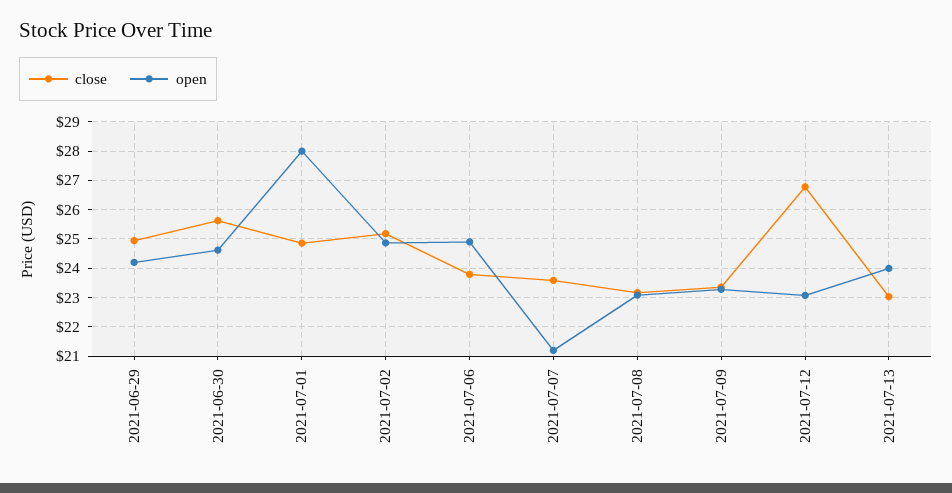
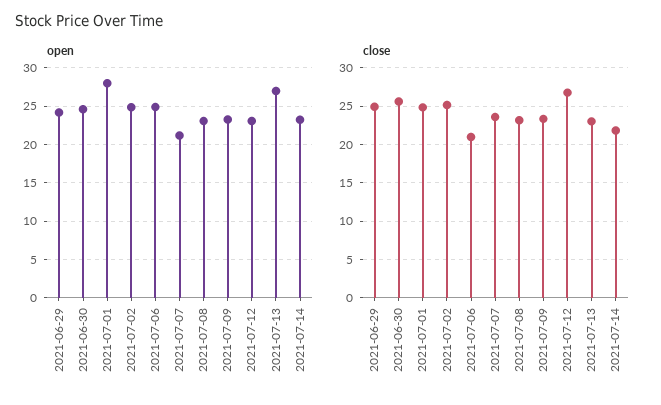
close, 2021-07-06: 23.75 -> 21
open, 2021-07-13: 24 -> 27
open, 2021-07-14: none -> 23
close, 2021-07-14: none -> 22

